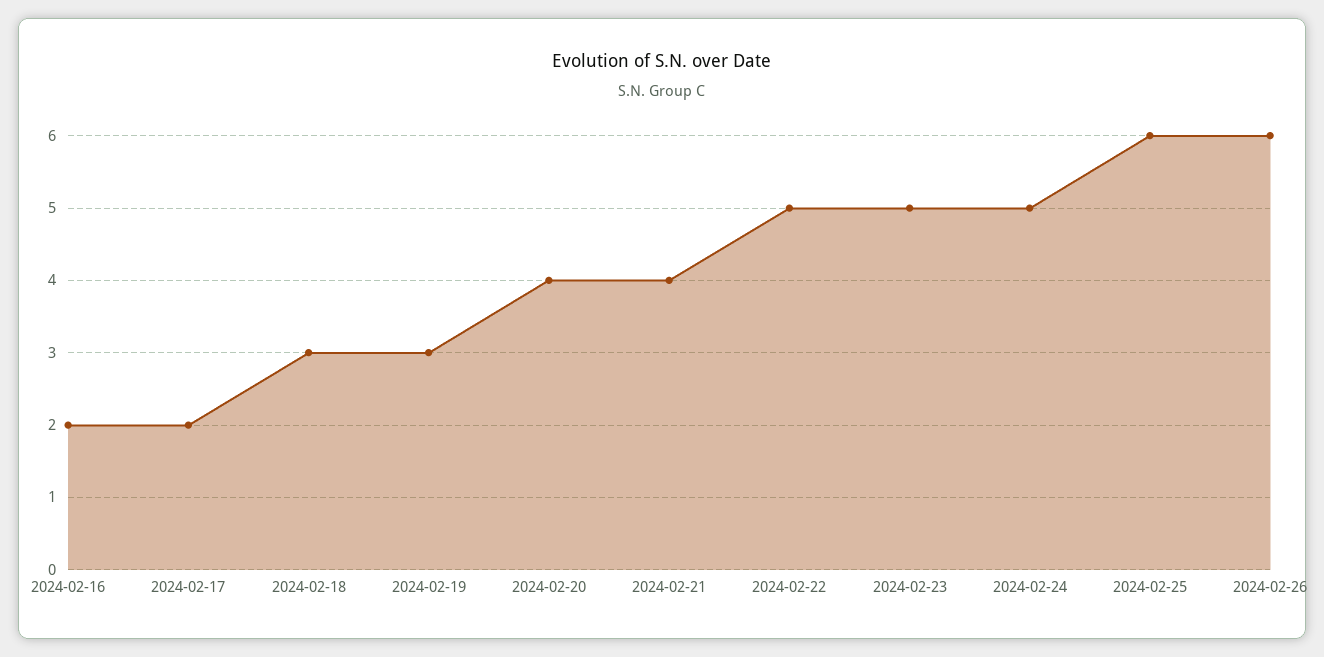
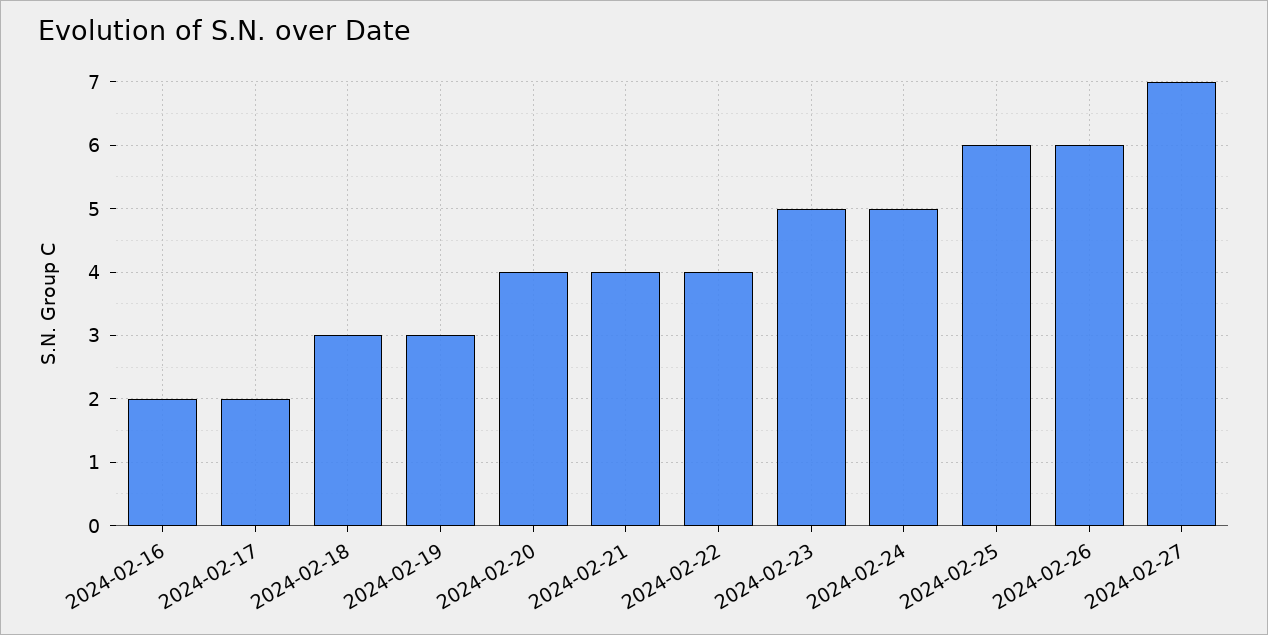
2024-02-22: 5 -> 4
2024-02-27: none -> 7

